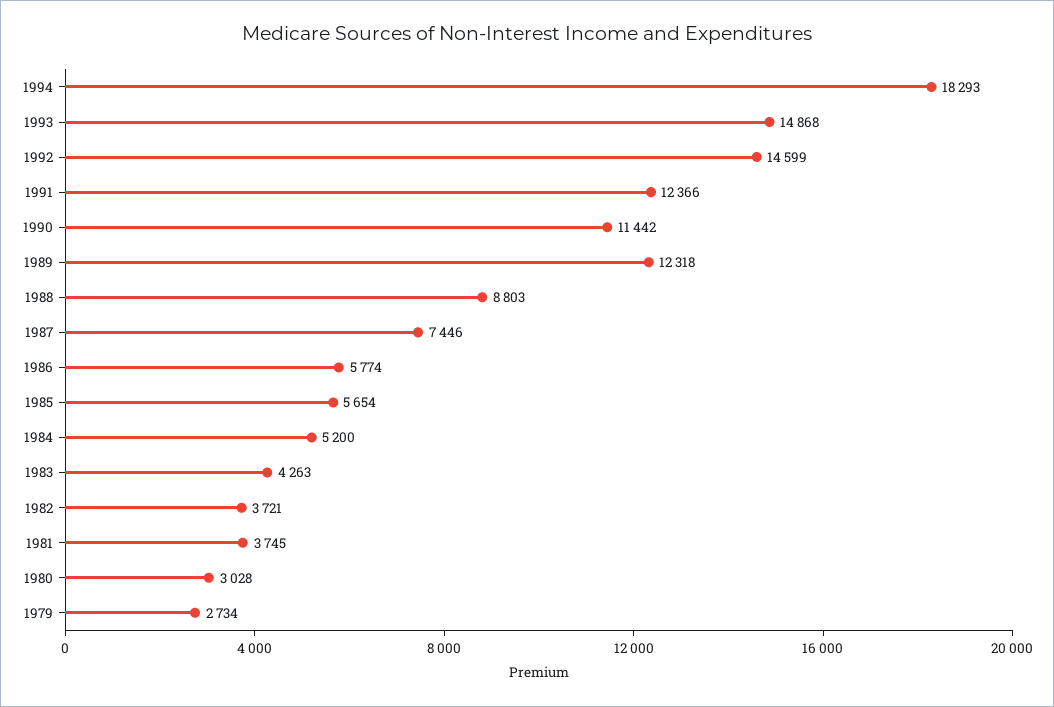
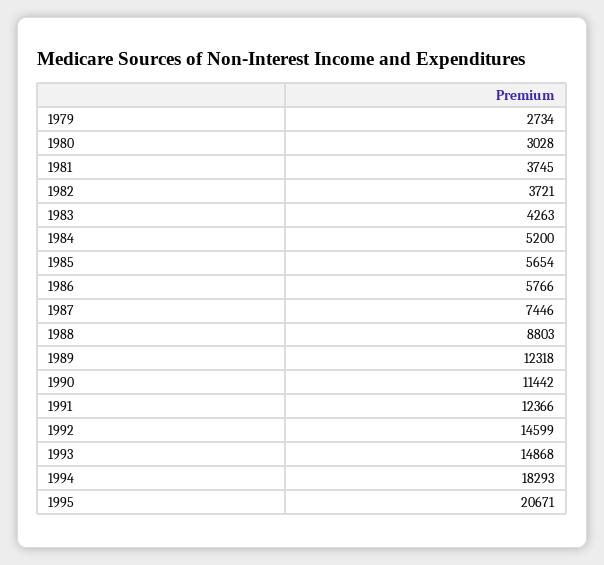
1986: 5774 -> 5766
1995: none -> 20671

